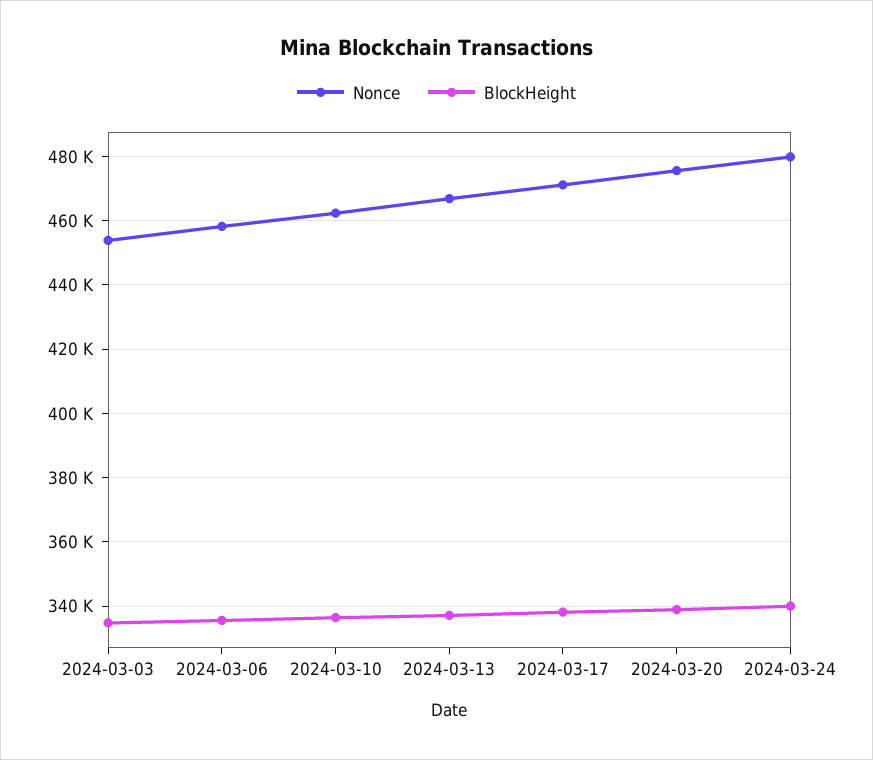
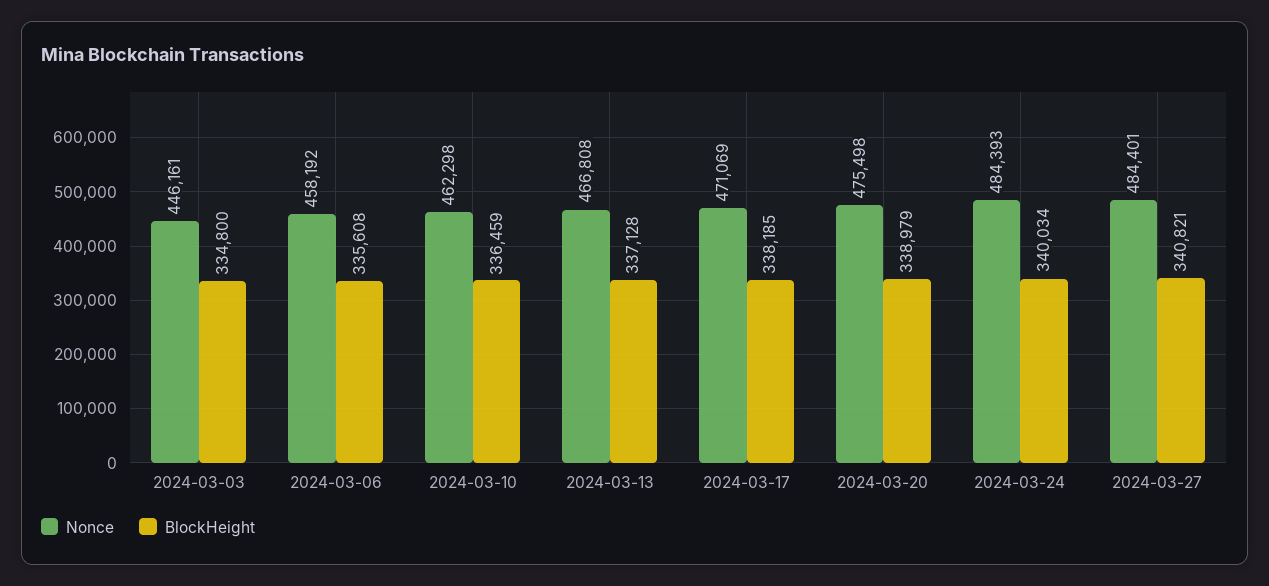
Nonce, 2024-03-03: 454000 -> 446161
Nonce, 2024-03-24: 480000 -> 484393
Nonce, 2024-03-27: none -> 484401
BlockHeight, 2024-03-27: none -> 340821

